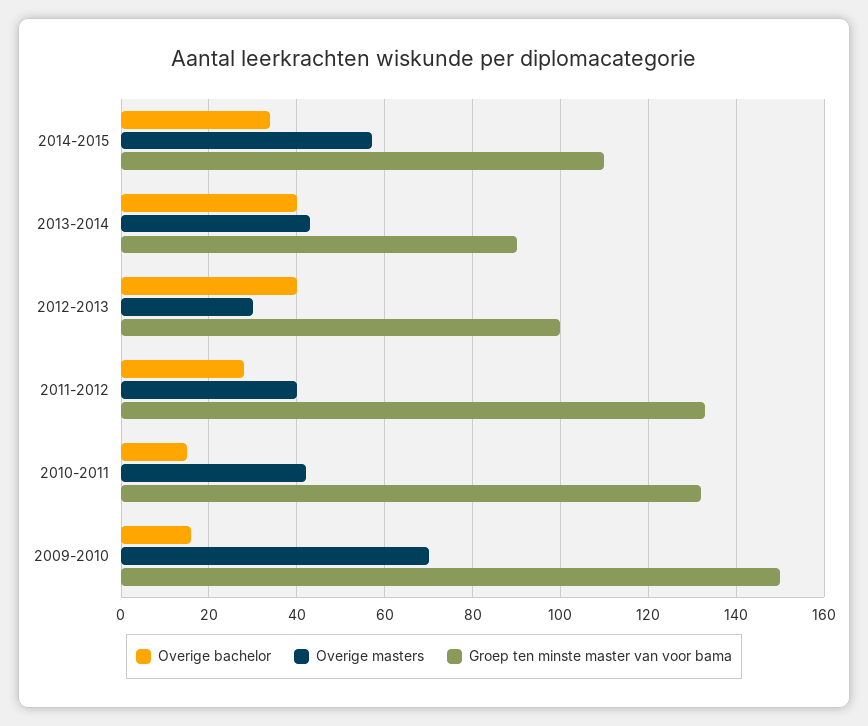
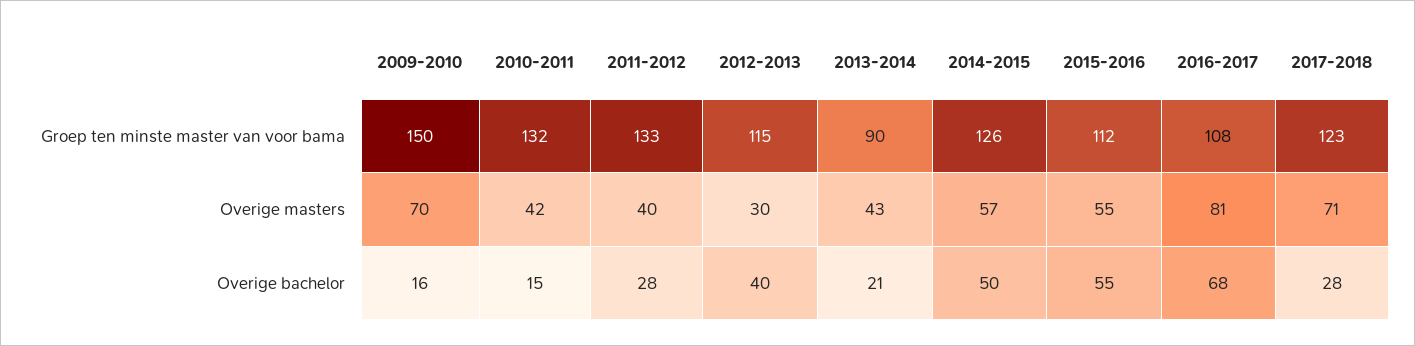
Overige bachelor, 2014-2015: 35 -> 50
Groep ten minste master van voor bama, 2014-2015: 110 -> 126
Overige bachelor, 2013-2014: 40 -> 21
Groep ten minste master van voor bama, 2012-2013: 100 -> 115
Groep ten minste master van voor bama, 2015-2016: none -> 112
Groep ten minste master van voor bama, 2016-2017: none -> 108
Groep ten minste master van voor bama, 2017-2018: none -> 123
Overige masters, 2015-2016: none -> 55
Overige masters, 2016-2017: none -> 81
Overige masters, 2017-2018: none -> 71
Overige bachelor, 2015-2016: none -> 55
Overige bachelor, 2016-2017: none -> 68
Overige bachelor, 2017-2018: none -> 28

